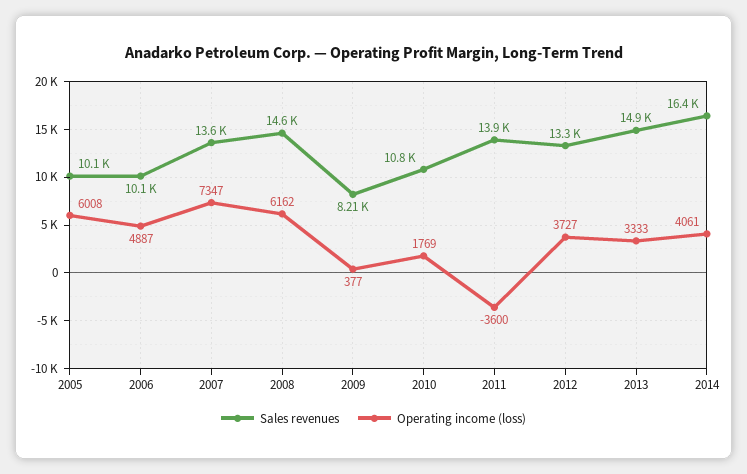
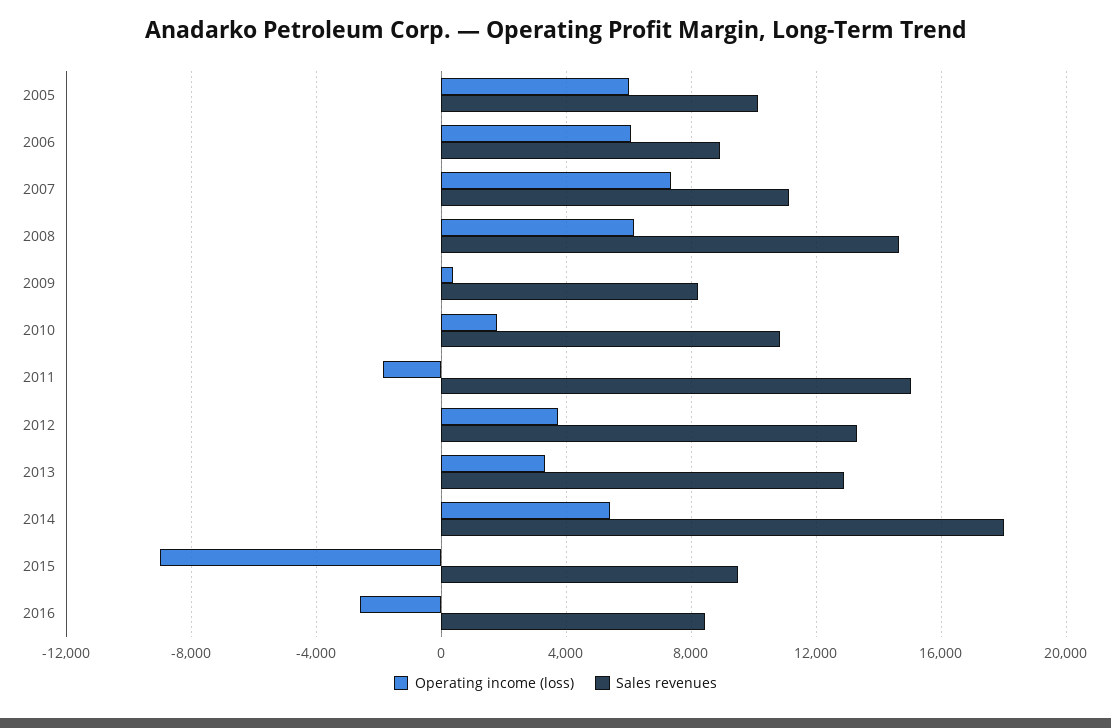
Sales revenues, 2006: 10100 -> 9000
Operating income (loss), 2006: 4887 -> 6000
Sales revenues, 2007: 13600 -> 11000
Sales revenues, 2011: 13900 -> 15000
Operating income (loss), 2011: -3600 -> -2000
Sales revenues, 2013: 14900 -> 13000
Sales revenues, 2014: 16400 -> 18000
Operating income (loss), 2014: 4061 -> 5500
Operating income (loss), 2015: none -> -9000
Sales revenues, 2015: none -> 9500
Operating income (loss), 2016: none -> -2500
Sales revenues, 2016: none -> 8500

